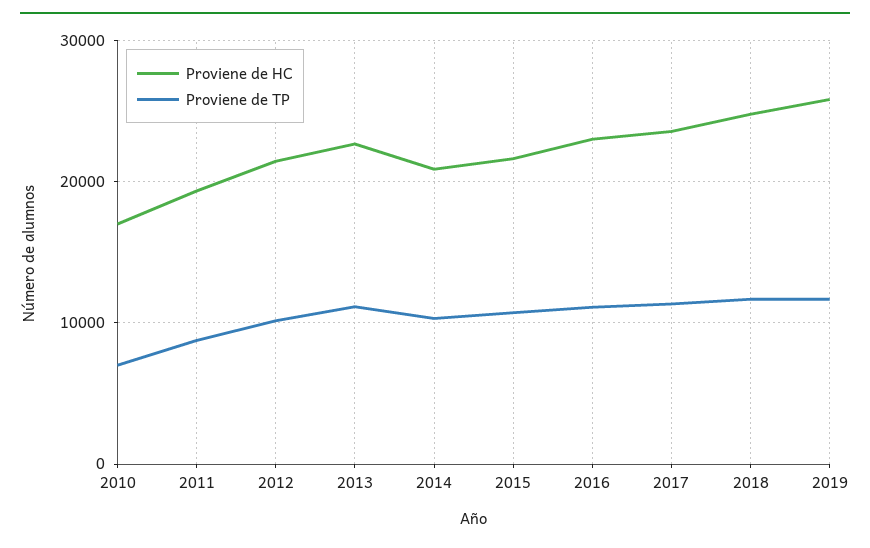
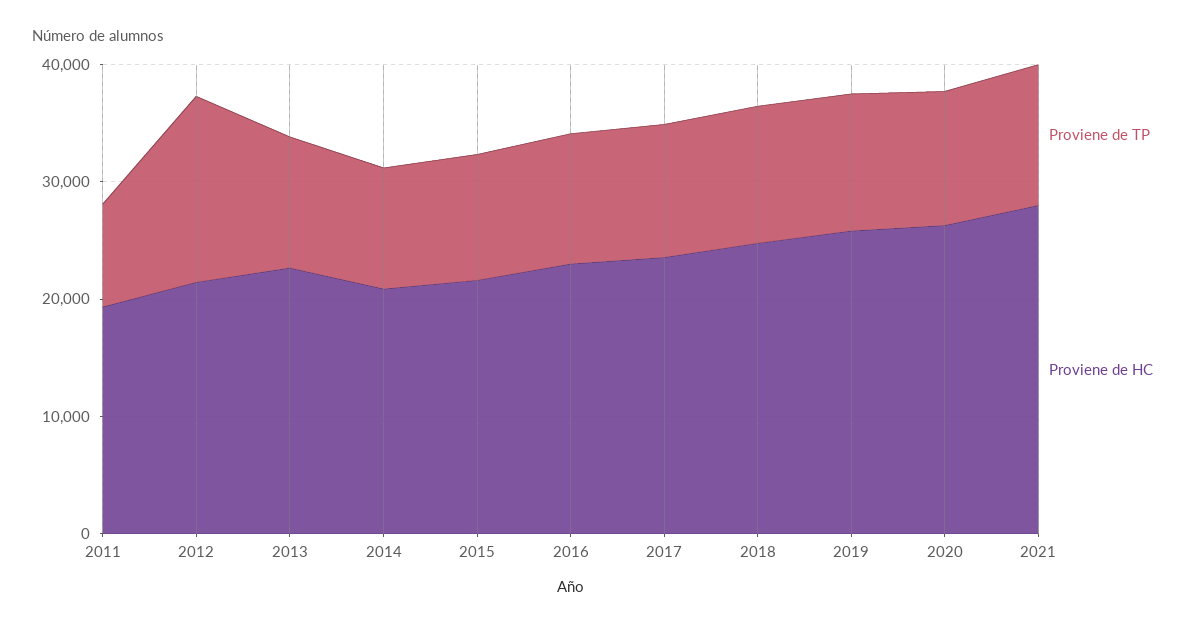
Proviene de HC, 2010: 17000 -> none
Proviene de TP, 2010: 7000 -> none
Proviene de TP, 2012: 10000 -> 16000
Proviene de TP, 2020: none -> 12000
Proviene de HC, 2020: none -> 26000
Proviene de TP, 2021: none -> 12000
Proviene de HC, 2021: none -> 28000

